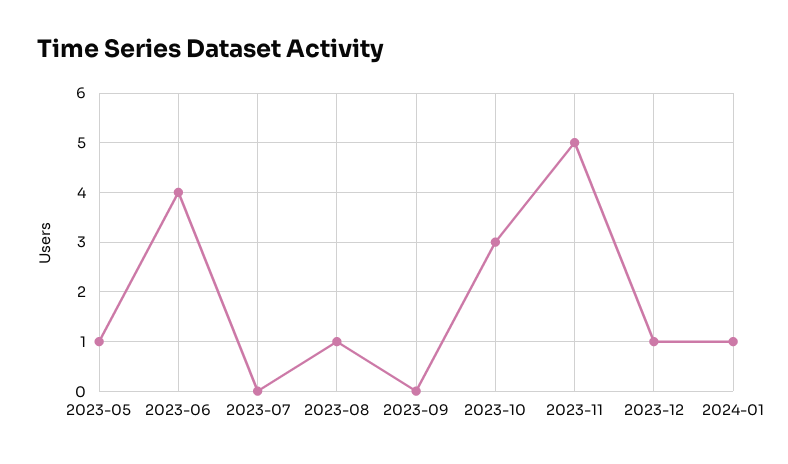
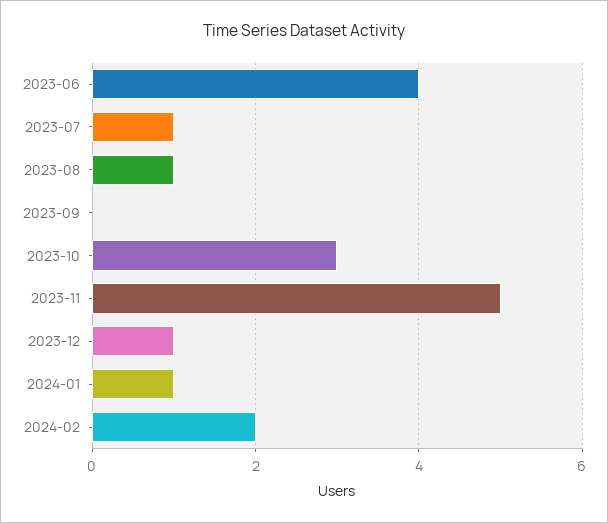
2023-05: 1 -> none
2023-07: 0 -> 1
2024-02: none -> 2

